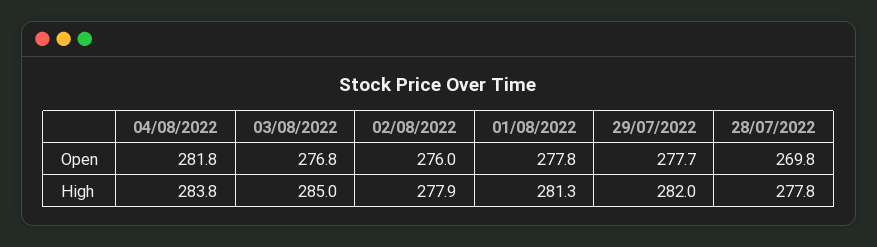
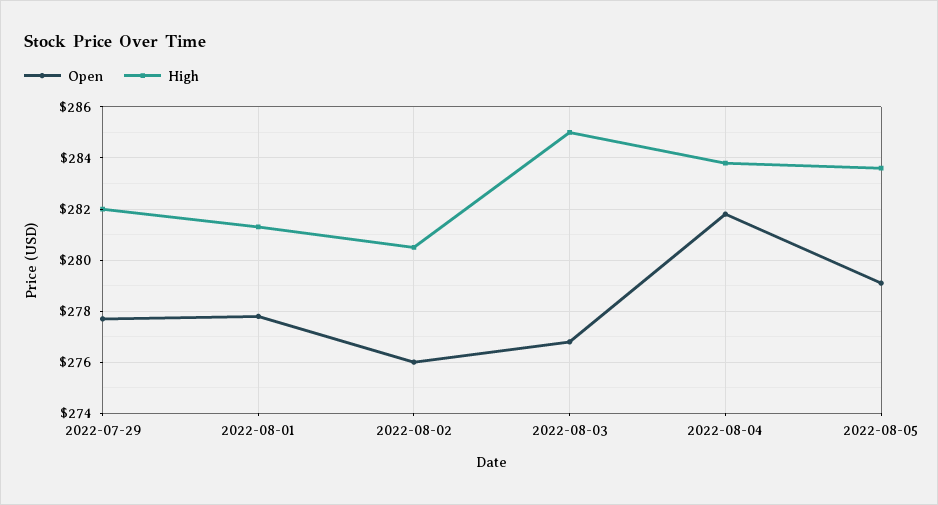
Open, 28/07/2022: 269.8 -> none
High, 02/08/2022: 277.9 -> 280.5
High, 28/07/2022: 277.8 -> none
Open, 2022-08-05: none -> 279
High, 2022-08-05: none -> 283.5

